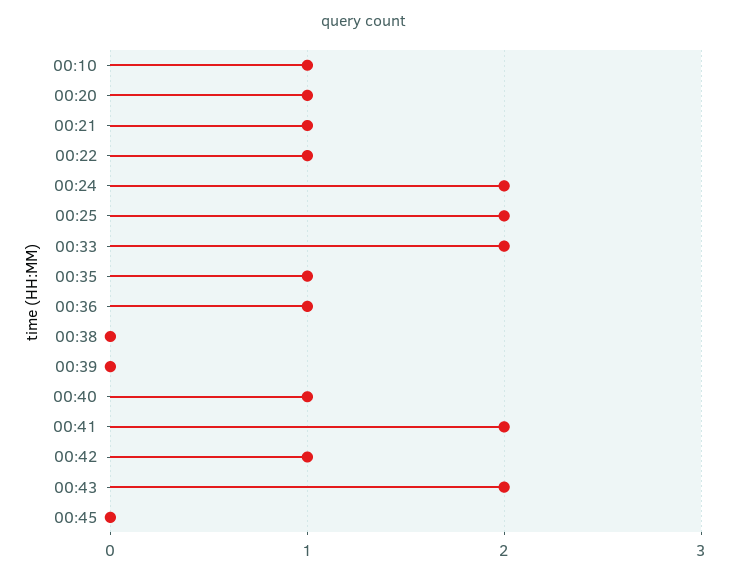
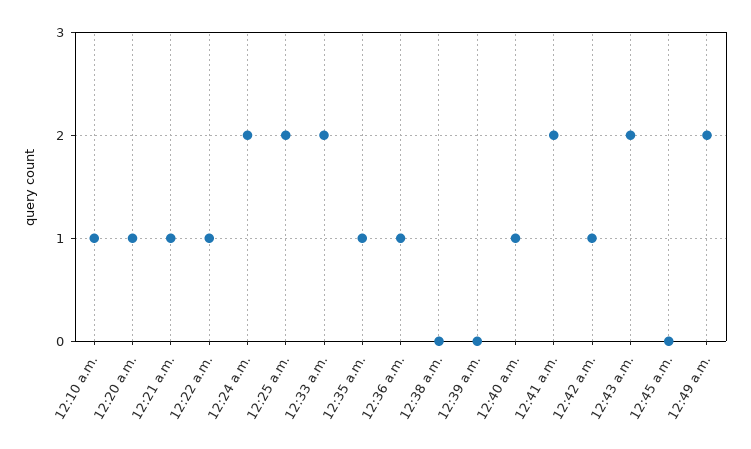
12:49 a.m.: none -> 2

